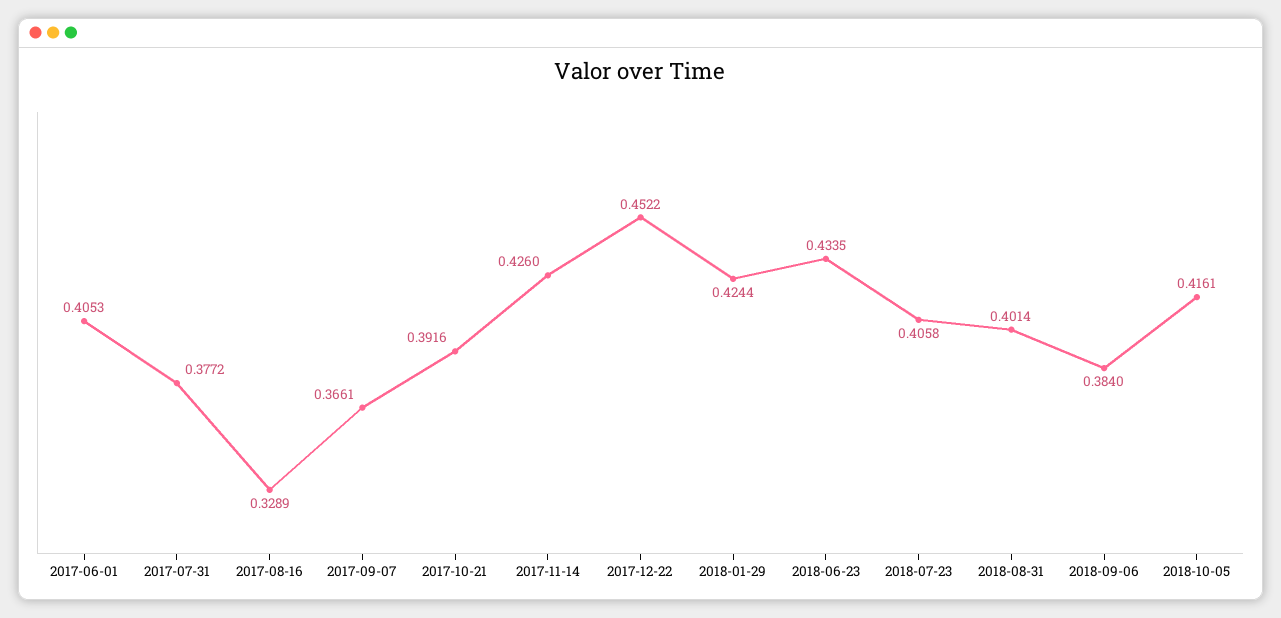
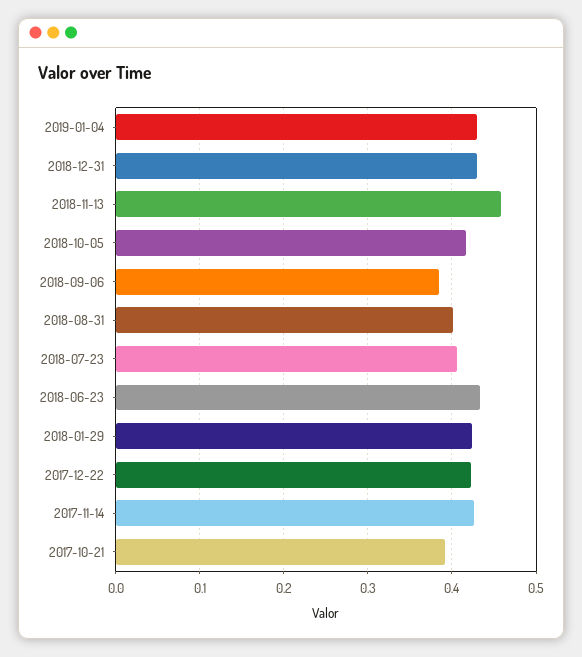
2017-06-01: 0.4053 -> none
2017-07-31: 0.3772 -> none
2017-08-16: 0.3289 -> none
2017-09-07: 0.3661 -> none
2017-12-22: 0.4522 -> 0.42
2019-01-04: none -> 0.43
2018-12-31: none -> 0.43
2018-11-13: none -> 0.46

